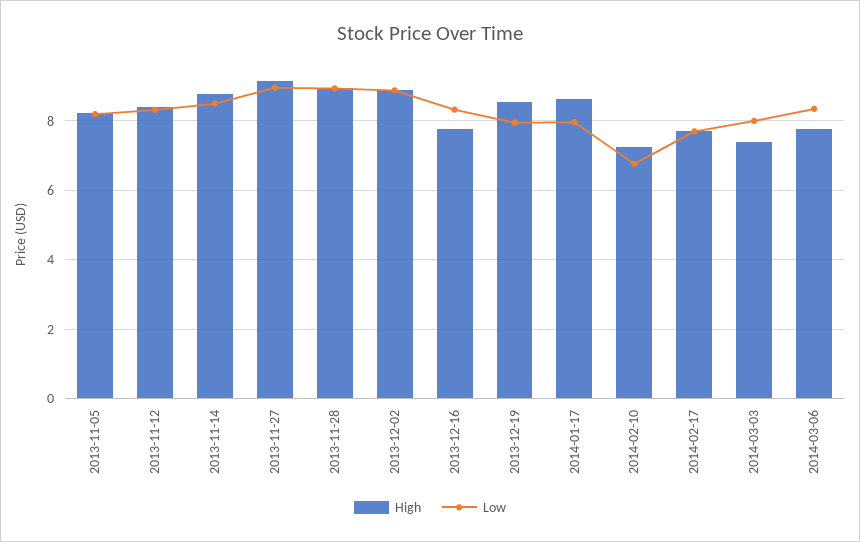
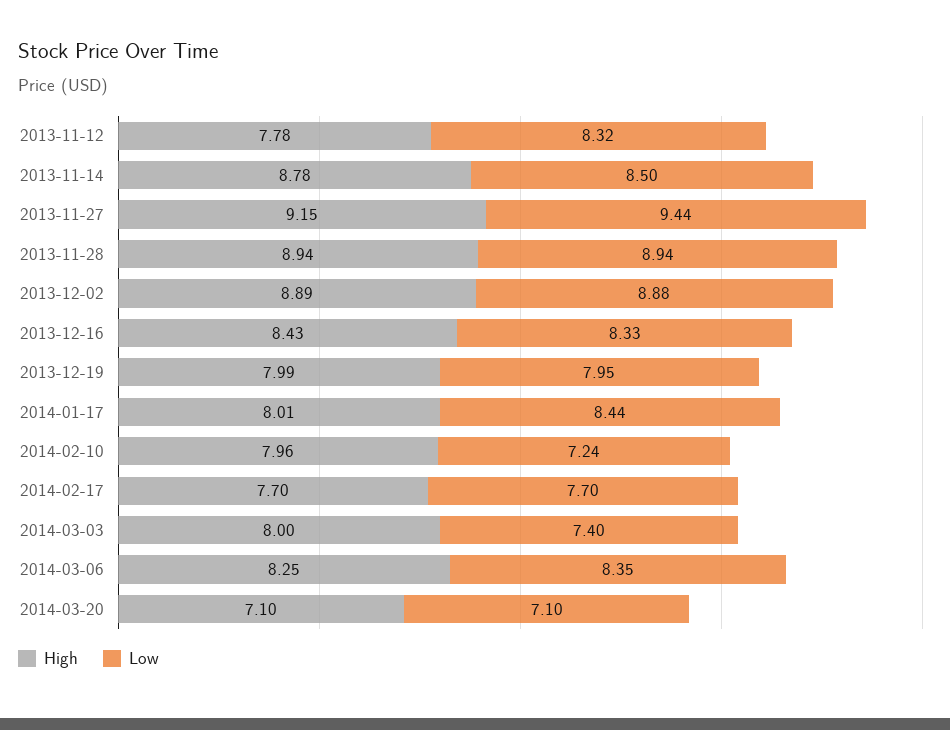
High, 2013-11-05: 8.2 -> none
Low, 2013-11-05: 8.2 -> none
High, 2013-11-12: 8.4 -> 7.78
Low, 2013-11-27: 9 -> 9.44
High, 2013-12-16: 7.8 -> 8.43
High, 2013-12-19: 8.6 -> 7.99
High, 2014-01-17: 8.6 -> 8.01
Low, 2014-01-17: 8 -> 8.44
High, 2014-02-10: 7.2 -> 7.96
Low, 2014-02-10: 6.8 -> 7.24
High, 2014-03-03: 7.4 -> 8
Low, 2014-03-03: 8 -> 7.4
High, 2014-03-06: 7.8 -> 8.25
High, 2014-03-20: none -> 7.1
Low, 2014-03-20: none -> 7.1

